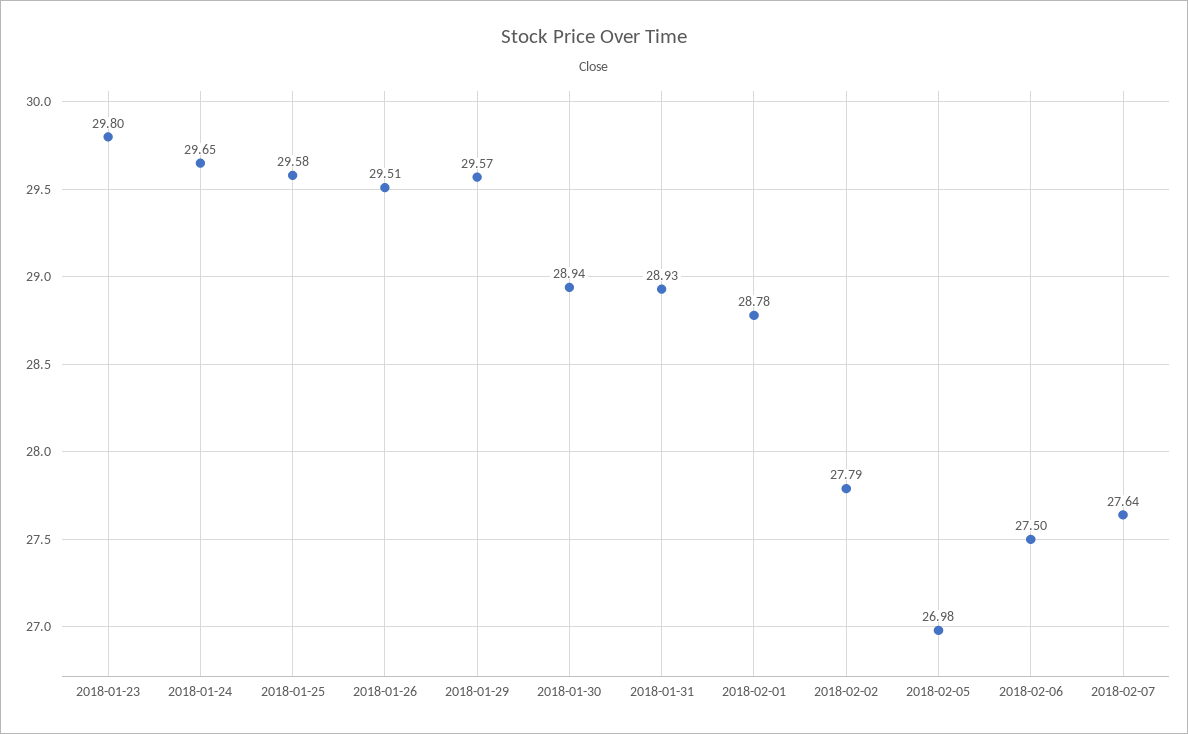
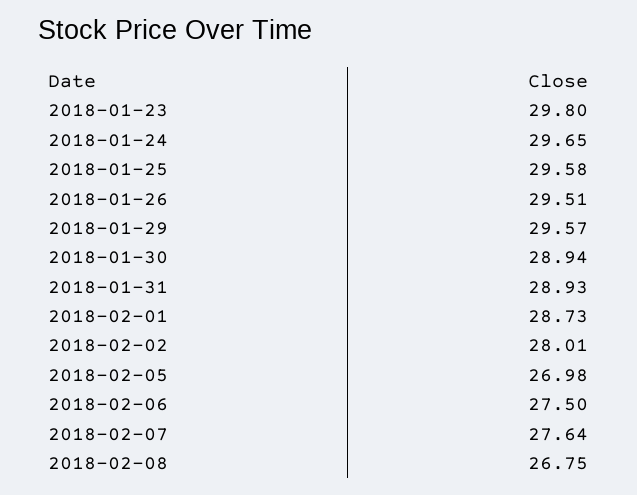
2018-02-01: 28.78 -> 28.73
2018-02-02: 27.79 -> 28.01
2018-02-08: none -> 26.75

